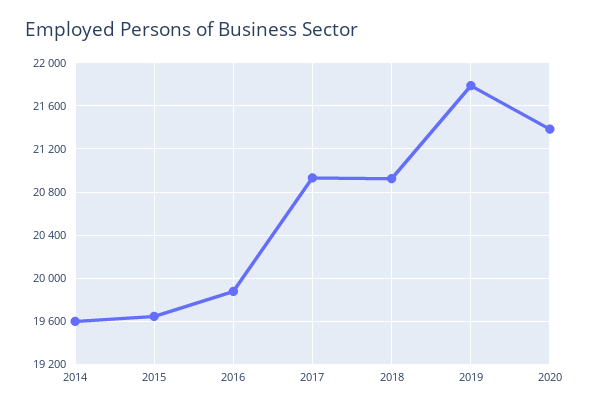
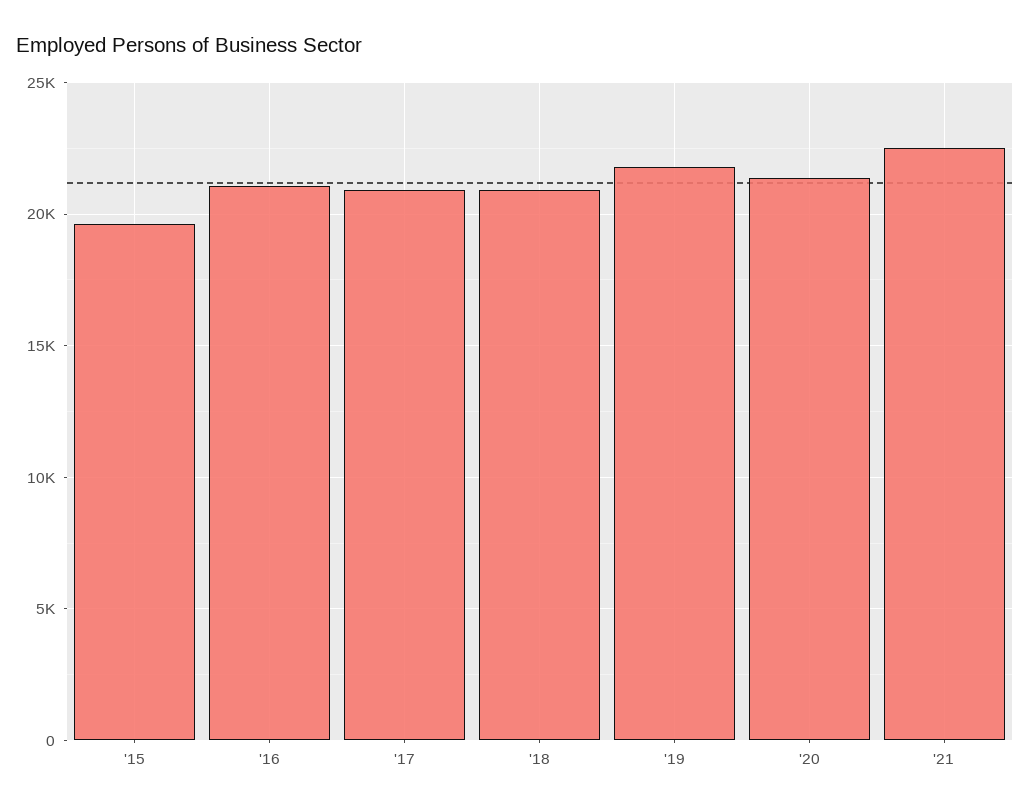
2014: 19600 -> none
2016: 19900 -> 21000
'21: none -> 22500

